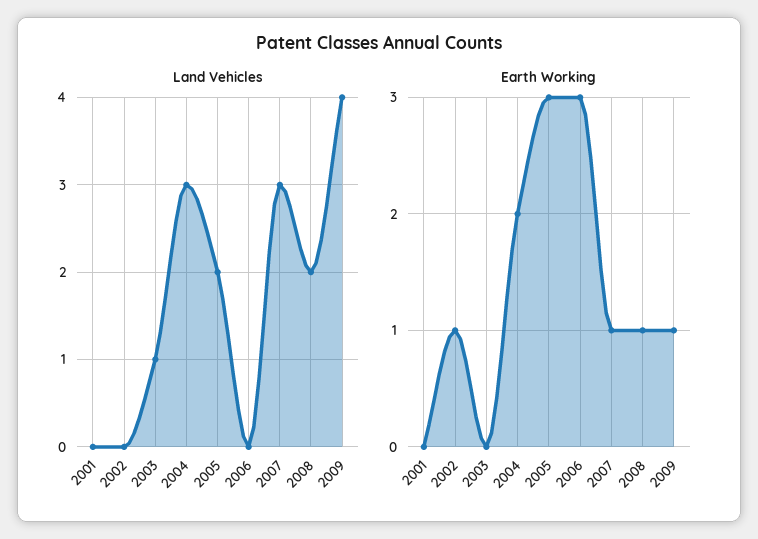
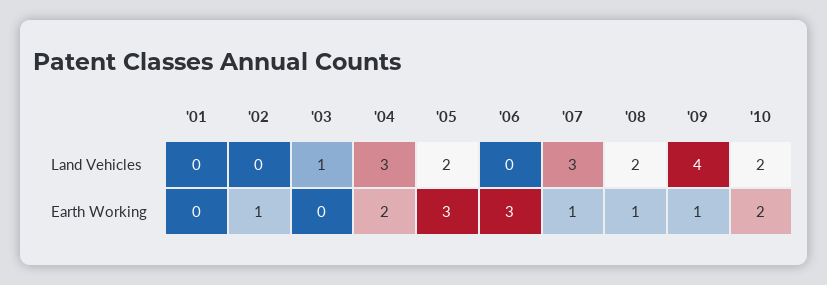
Land Vehicles, '10: none -> 2
Earth Working, '10: none -> 2

